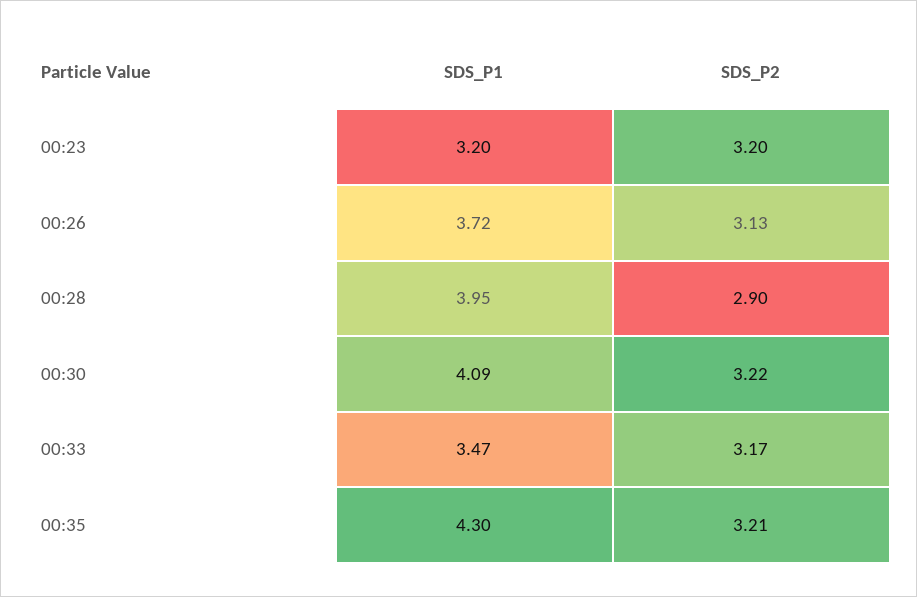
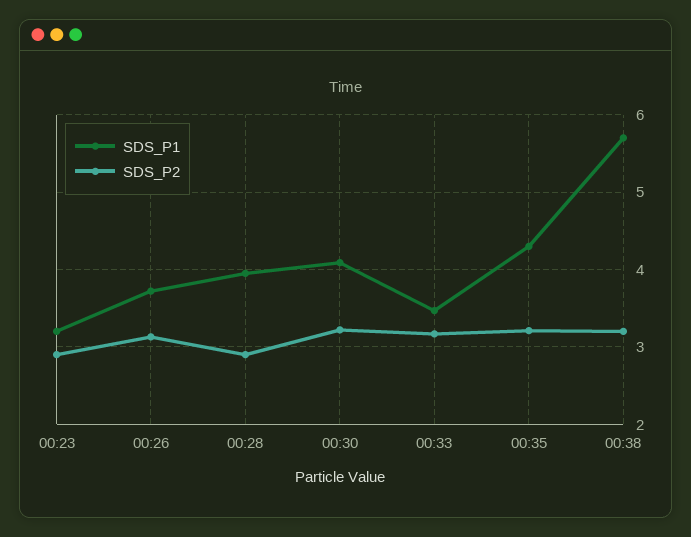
SDS_P2, 00:23: 3.2 -> 2.9
SDS_P1, 00:38: none -> 5.7
SDS_P2, 00:38: none -> 3.2

